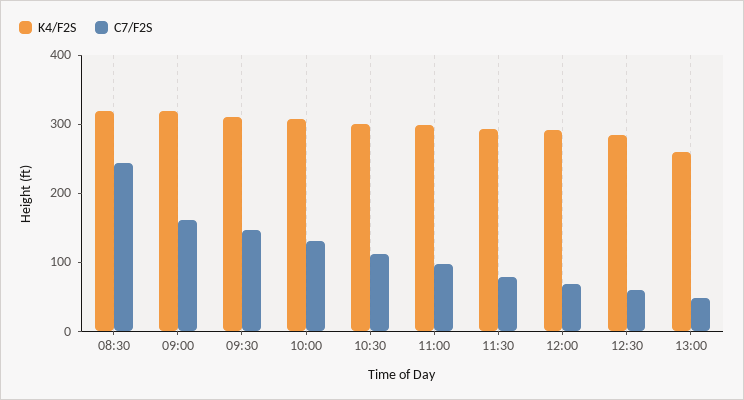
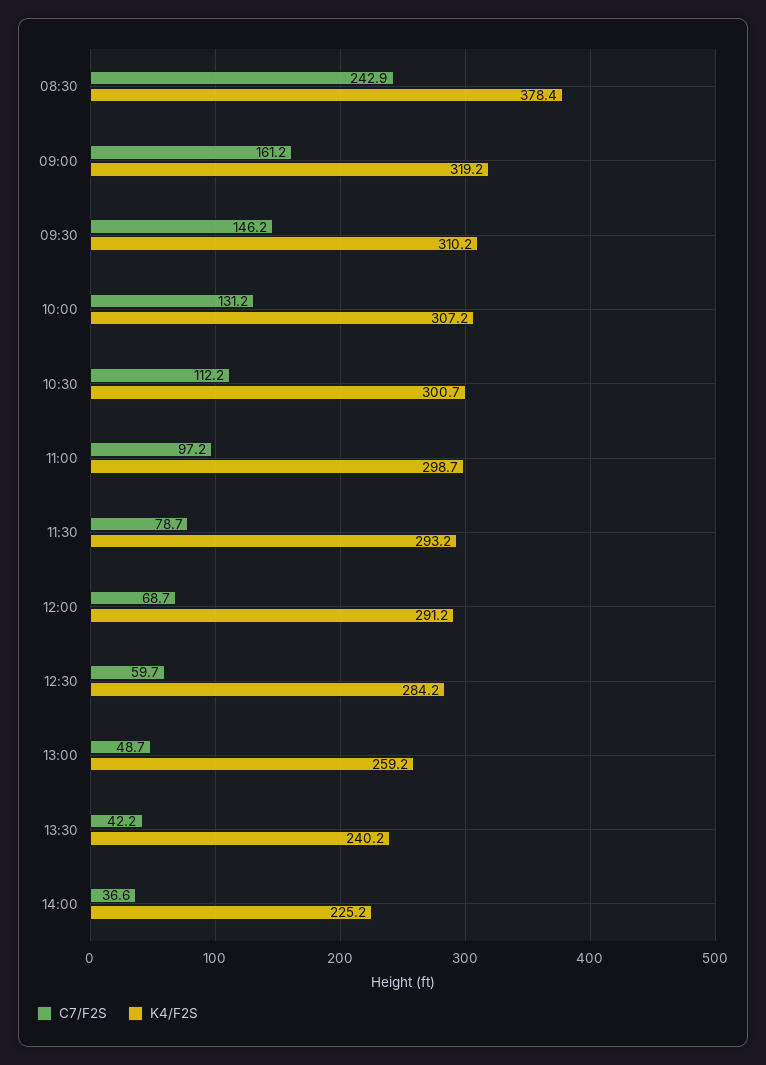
K4/F2S, 08:30: 320 -> 378.4
C7/F2S, 13:30: none -> 42.2
K4/F2S, 13:30: none -> 240.2
C7/F2S, 14:00: none -> 36.6
K4/F2S, 14:00: none -> 225.2

